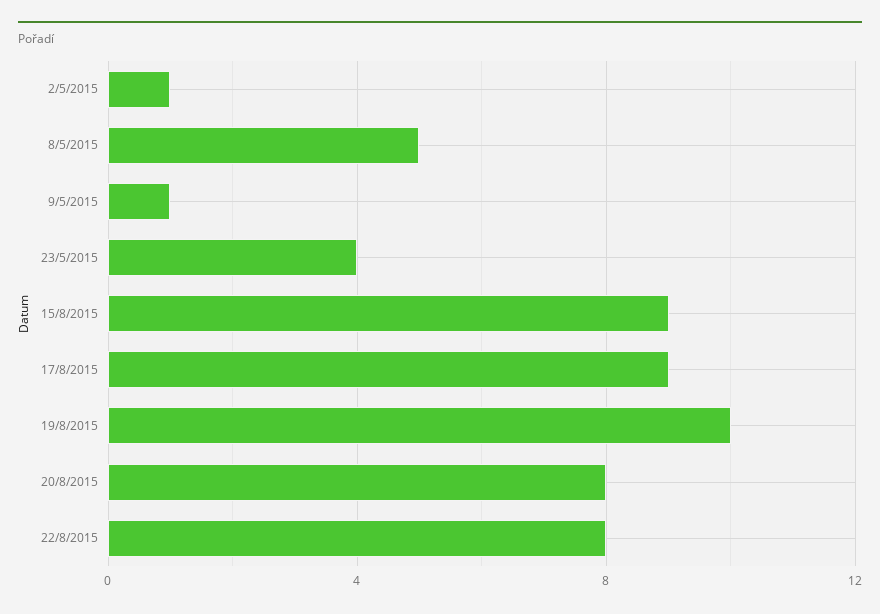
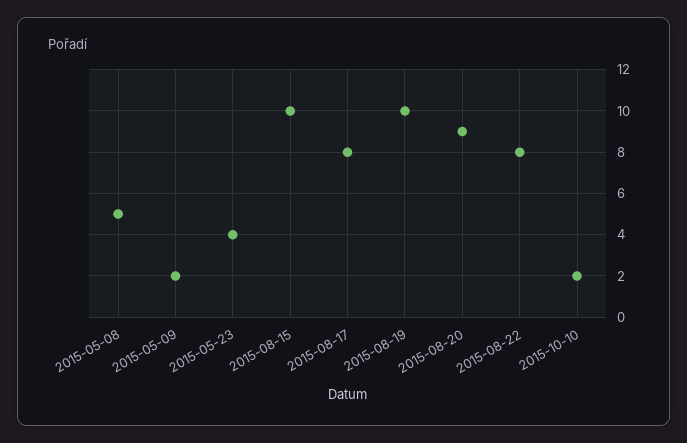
2/5/2015: 1 -> none
9/5/2015: 1 -> 2
15/8/2015: 9 -> 10
17/8/2015: 9 -> 8
20/8/2015: 8 -> 9
2015-10-10: none -> 2

